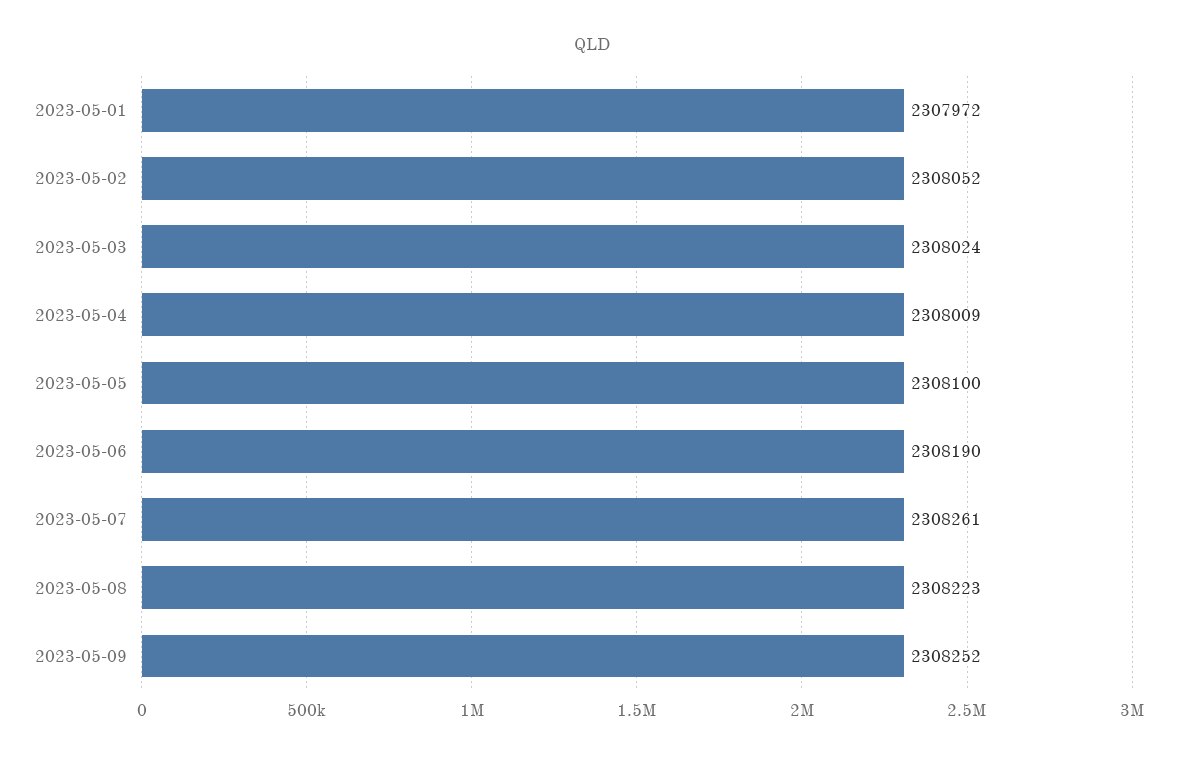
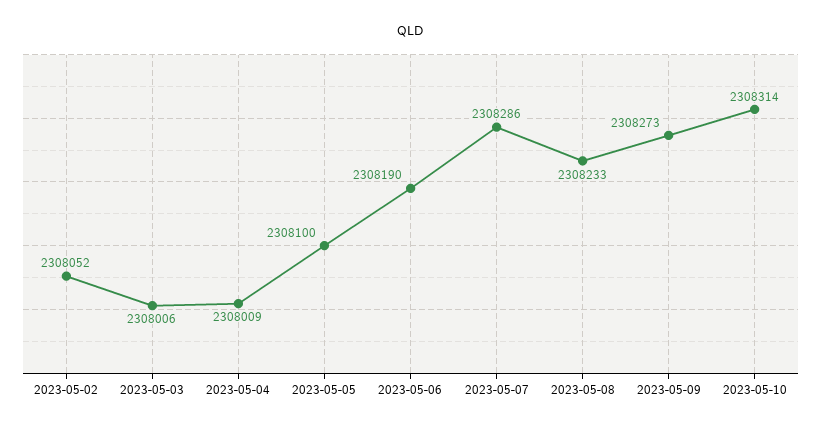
2023-05-01: 2307972 -> none
2023-05-03: 2308024 -> 2308006
2023-05-07: 2308261 -> 2308286
2023-05-08: 2308223 -> 2308233
2023-05-09: 2308252 -> 2308273
2023-05-10: none -> 2308314

